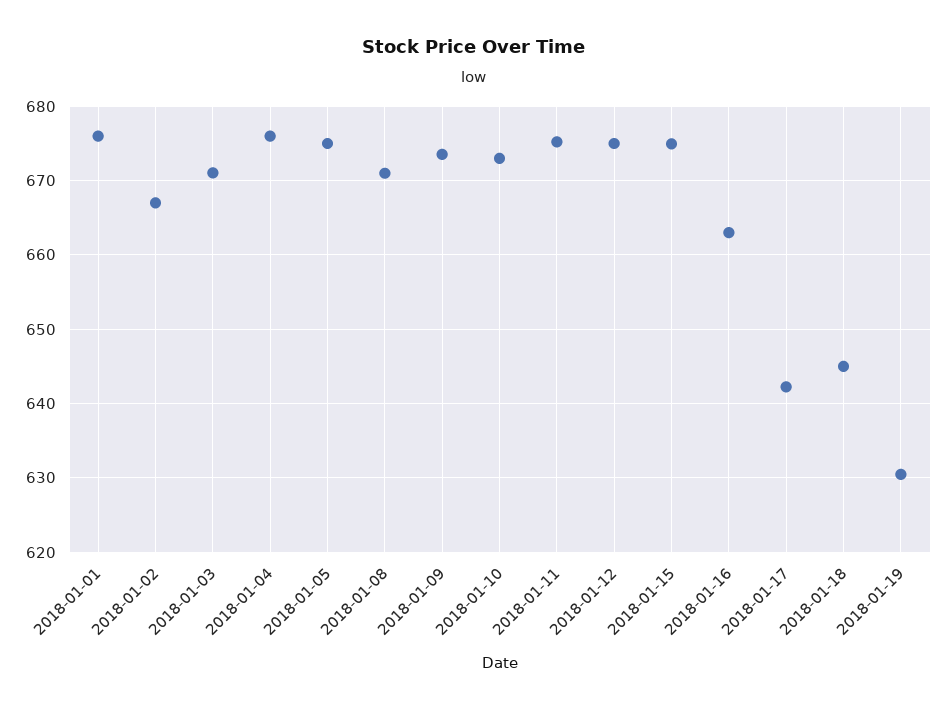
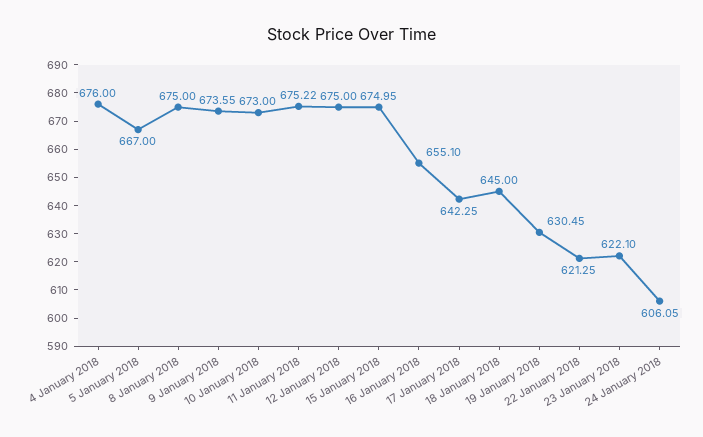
2018-01-01: 676 -> none
2018-01-02: 667 -> none
2018-01-03: 671 -> none
2018-01-05: 675 -> 667
2018-01-08: 671 -> 675
2018-01-16: 663 -> 655.1
22 January 2018: none -> 621.25
23 January 2018: none -> 622.1
24 January 2018: none -> 606.05

